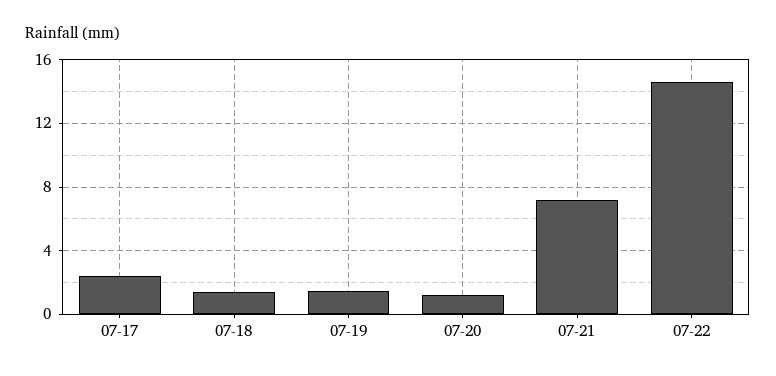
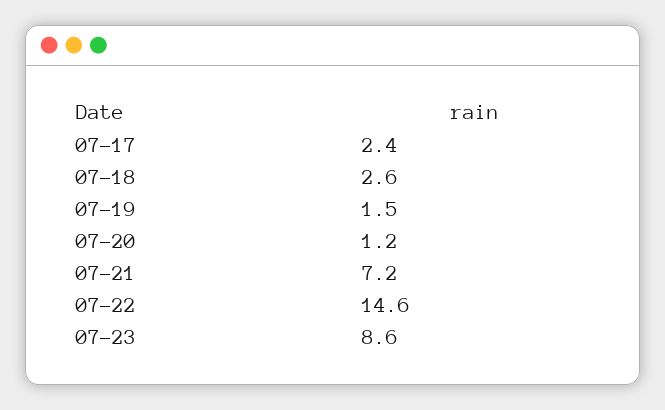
07-18: 1.5 -> 2.6
07-23: none -> 8.6

